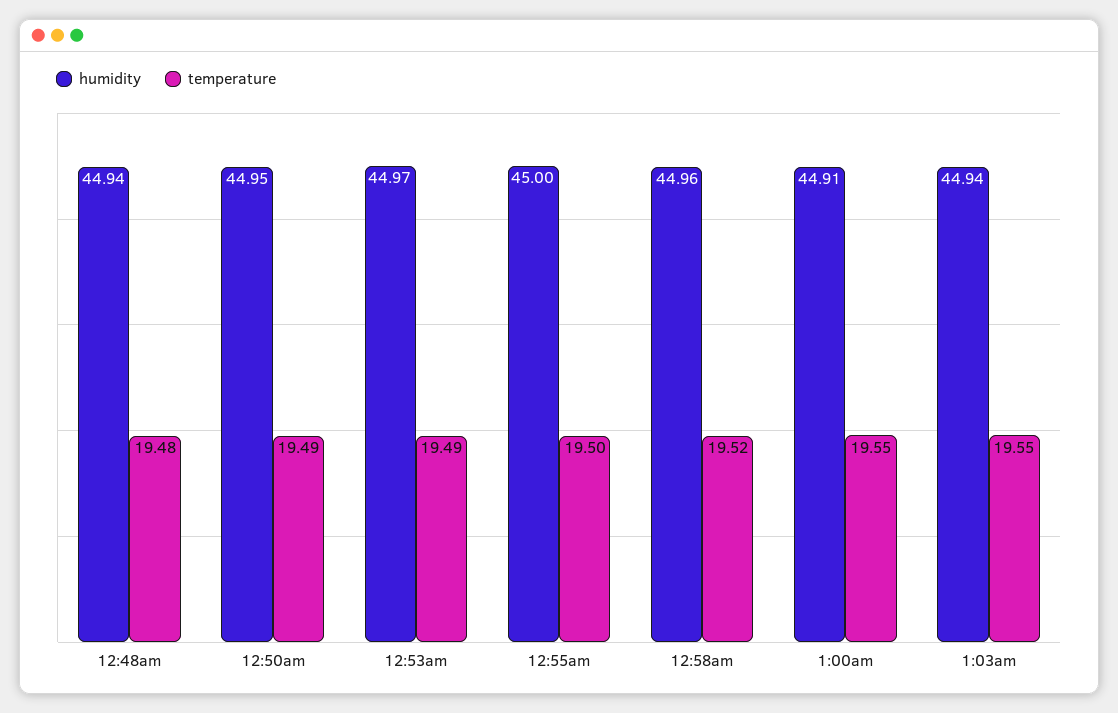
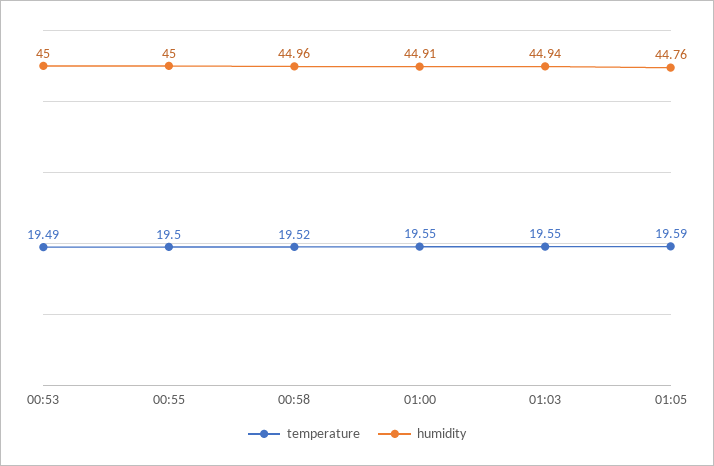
humidity, 12:48am: 44.94 -> none
temperature, 12:48am: 19.48 -> none
humidity, 12:50am: 44.95 -> none
temperature, 12:50am: 19.49 -> none
humidity, 12:53am: 44.97 -> 45
temperature, 01:05: none -> 19.59
humidity, 01:05: none -> 44.76

